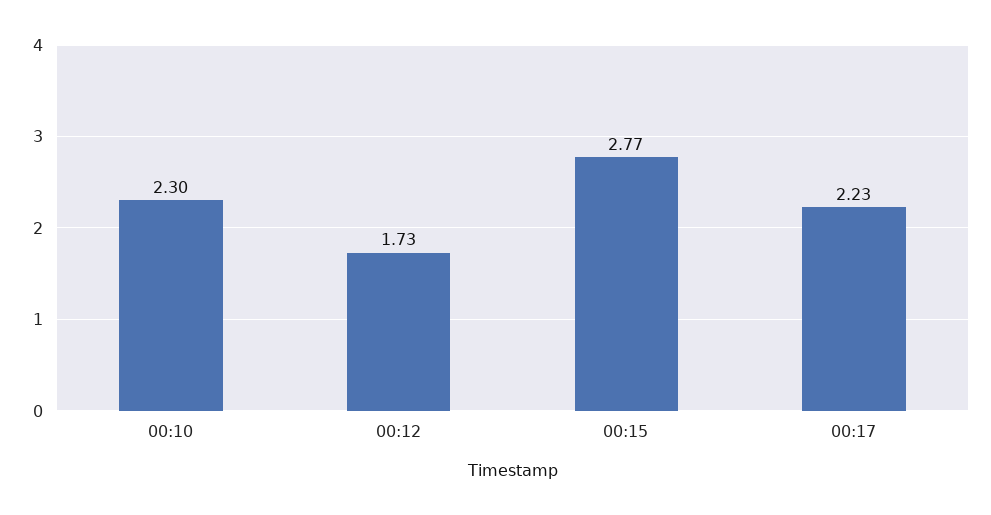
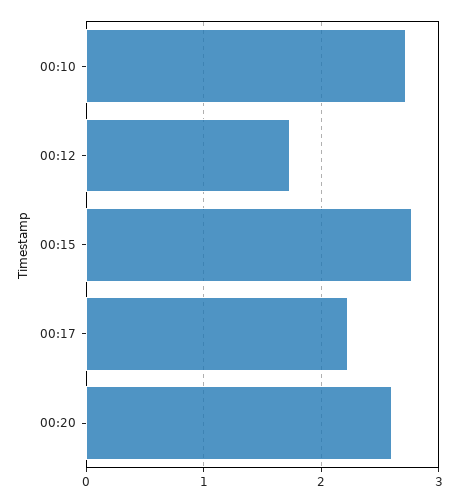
00:10: 2.3 -> 2.7
00:20: none -> 2.6

